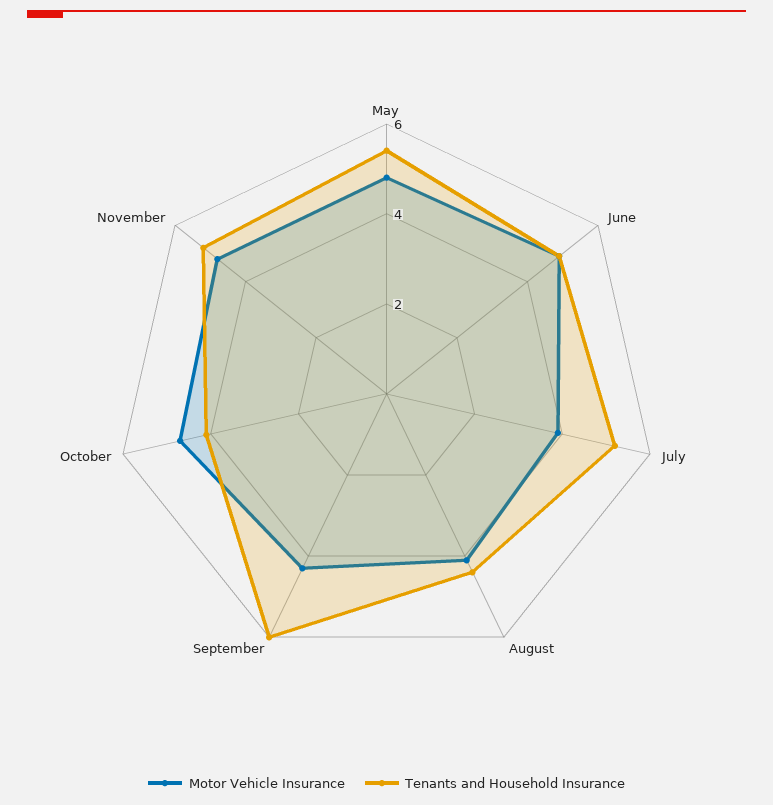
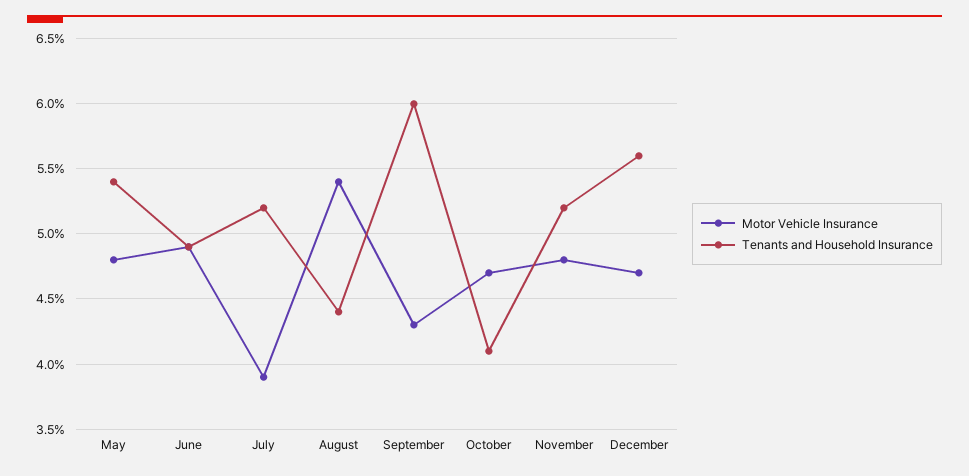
Motor Vehicle Insurance, August: 4 -> 5.4
Motor Vehicle Insurance, December: none -> 4.7
Tenants and Household Insurance, December: none -> 5.6

